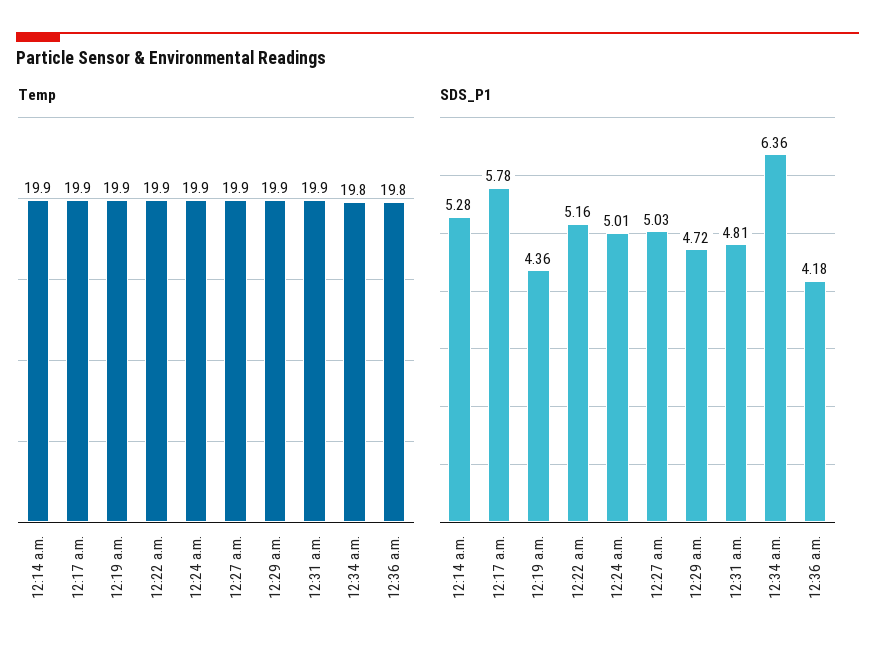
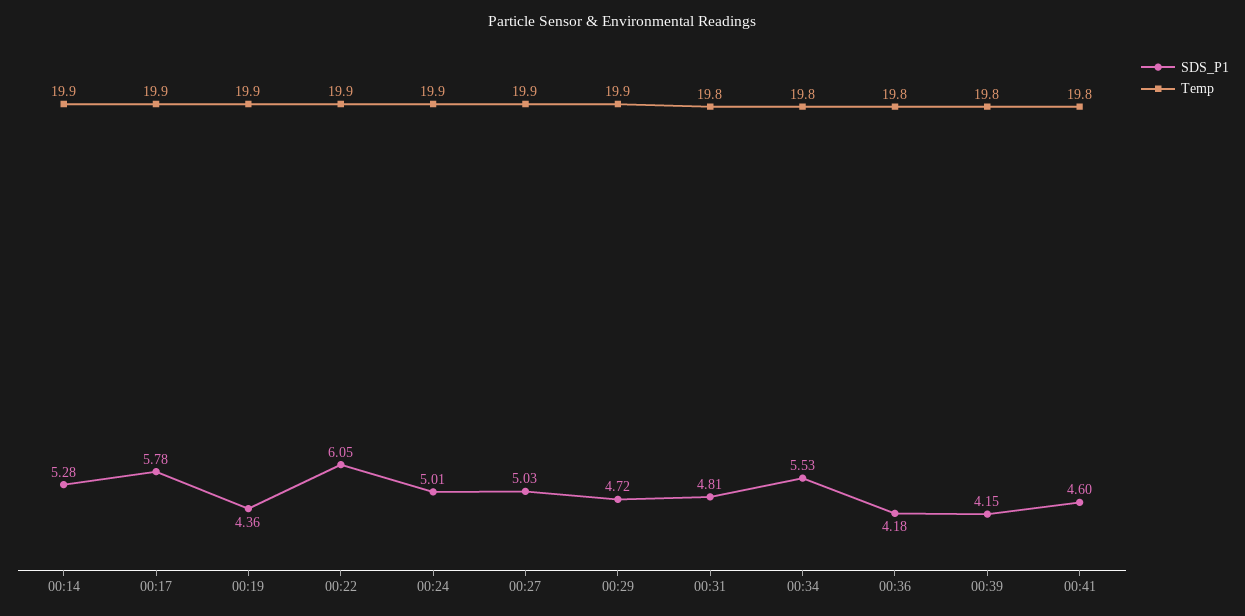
Temp, 12:31 a.m.: 19.9 -> 19.8
SDS_P1, 12:22 a.m.: 5.16 -> 6.05
SDS_P1, 12:34 a.m.: 6.36 -> 5.53
SDS_P1, 00:39: none -> 4.15
Temp, 00:39: none -> 19.8
SDS_P1, 00:41: none -> 4.6
Temp, 00:41: none -> 19.8

